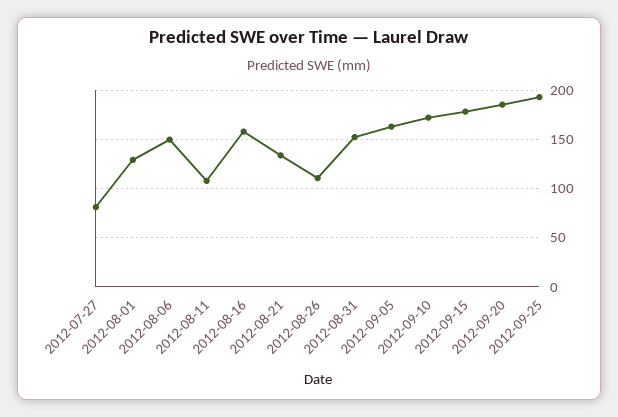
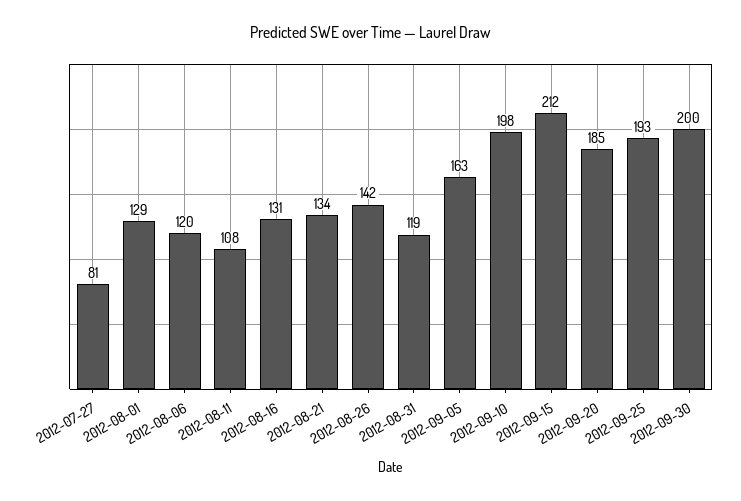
2012-08-06: 150 -> 120
2012-08-16: 160 -> 131
2012-08-26: 110 -> 142
2012-08-31: 150 -> 119
2012-09-10: 170 -> 198
2012-09-15: 180 -> 212
2012-09-30: none -> 200

